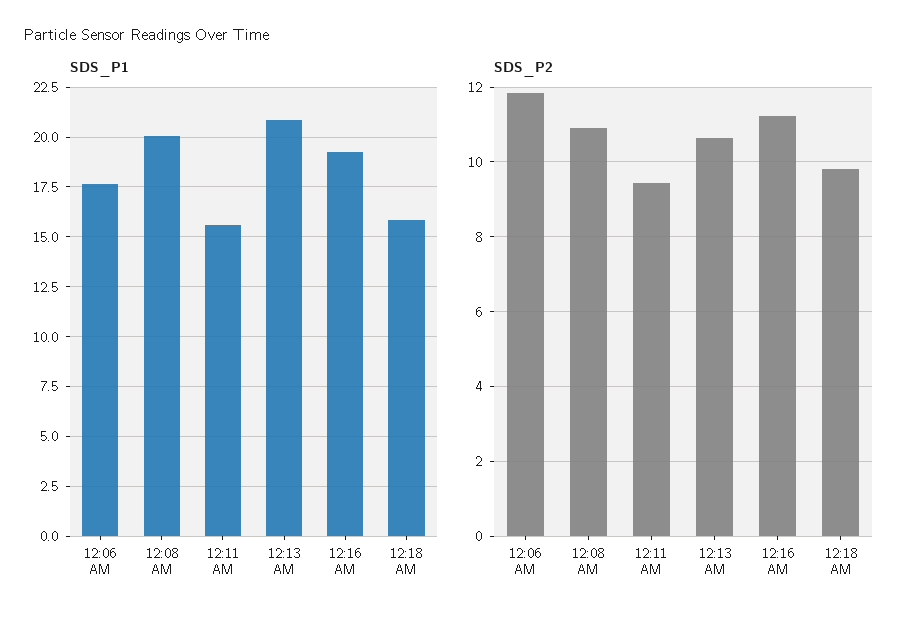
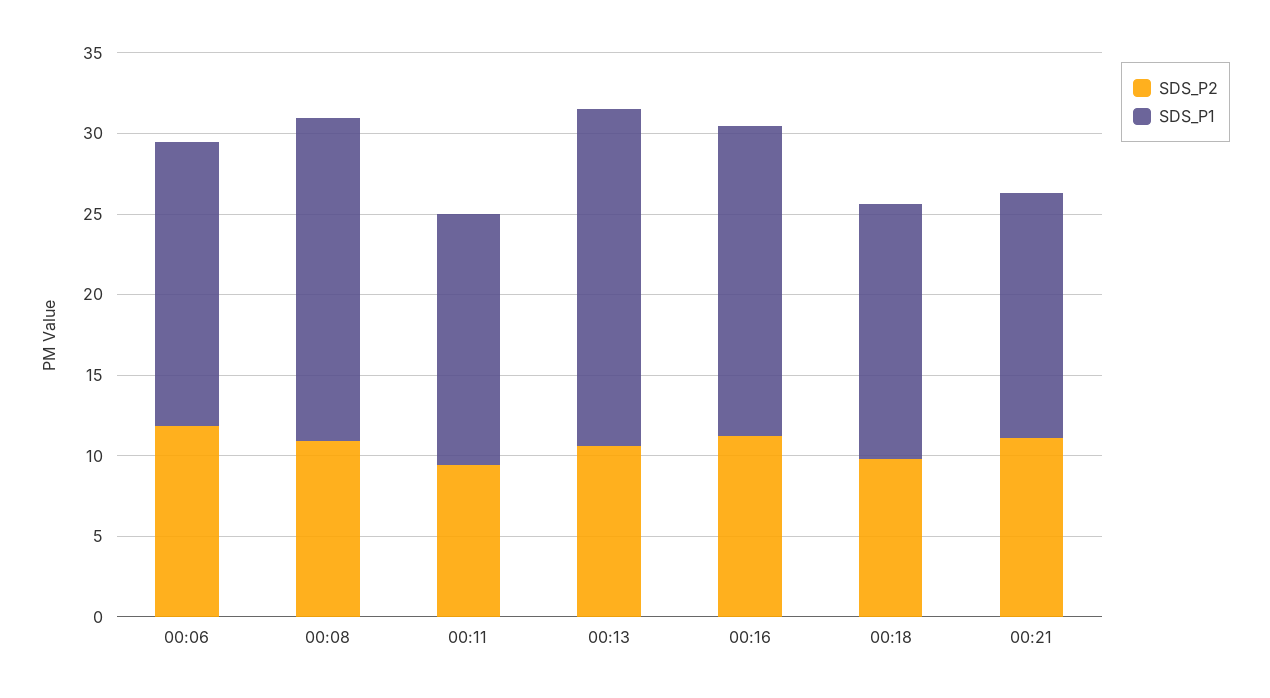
SDS_P2, 00:21: none -> 11
SDS_P1, 00:21: none -> 15

